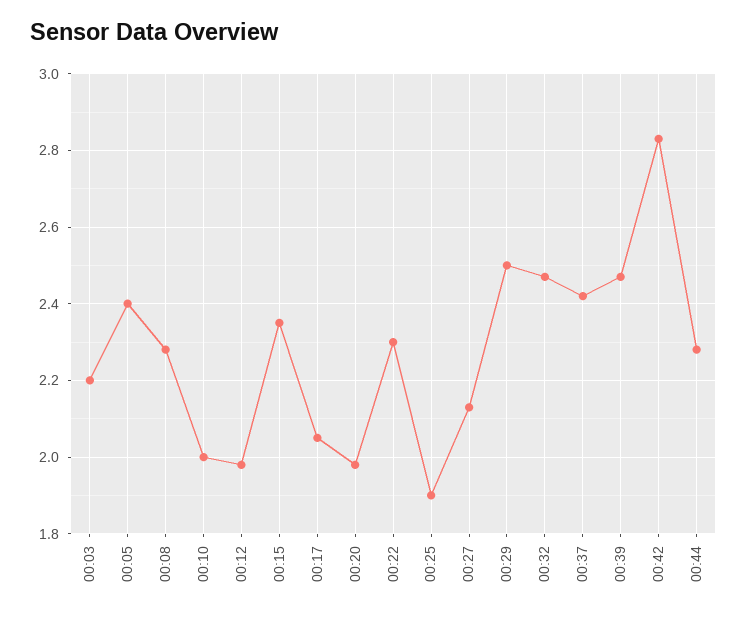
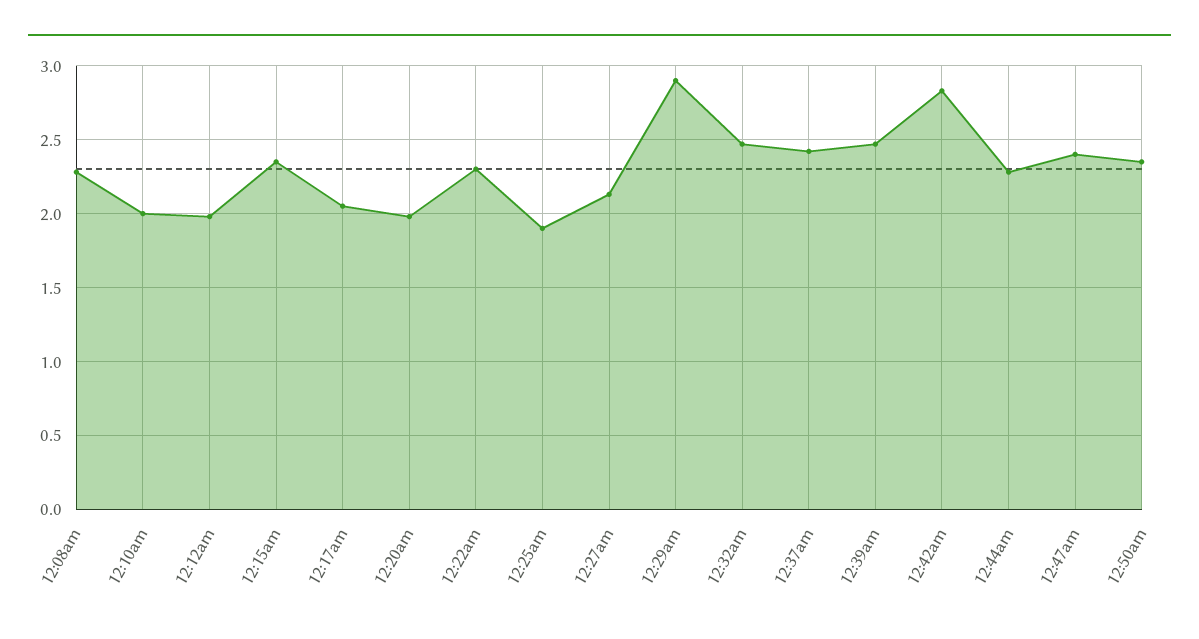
00:03: 2.2 -> none
00:05: 2.4 -> none
00:29: 2.5 -> 2.9
12:47am: none -> 2.4
12:50am: none -> 2.35

